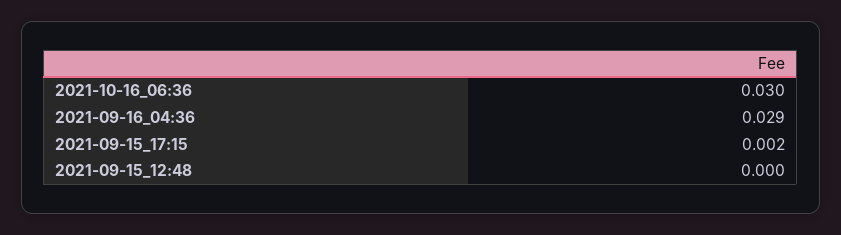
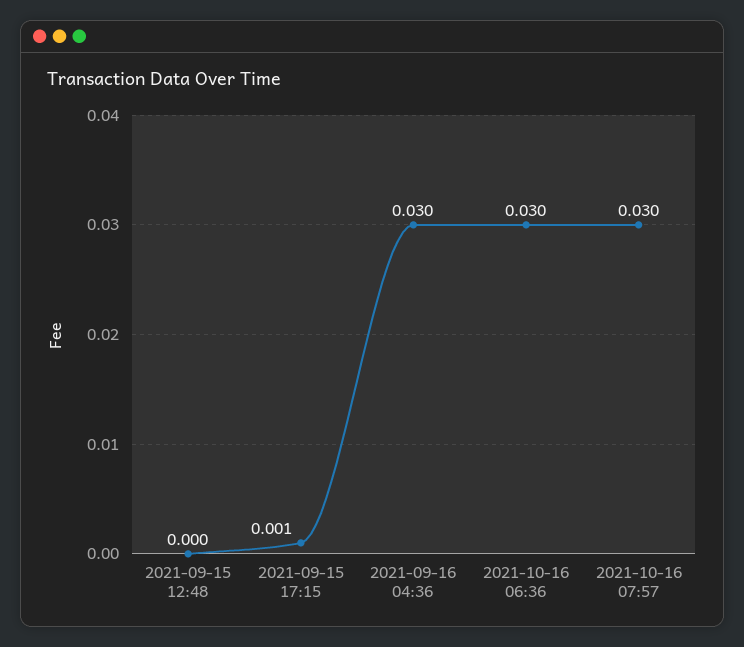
2021-09-16_04:36: 0.029 -> 0.03
2021-09-15_17:15: 0.002 -> 0.001
2021-10-16 07:57: none -> 0.03

